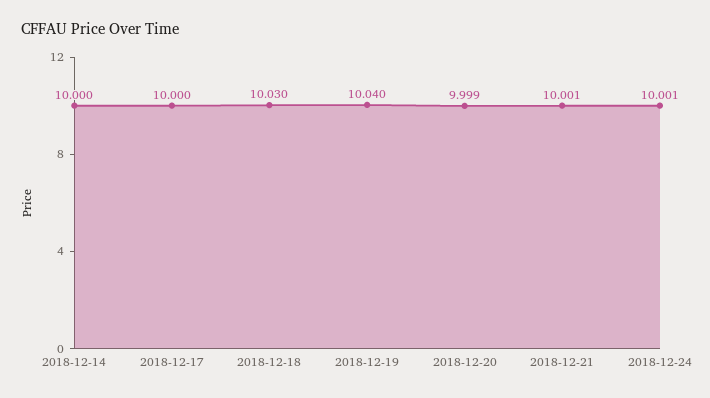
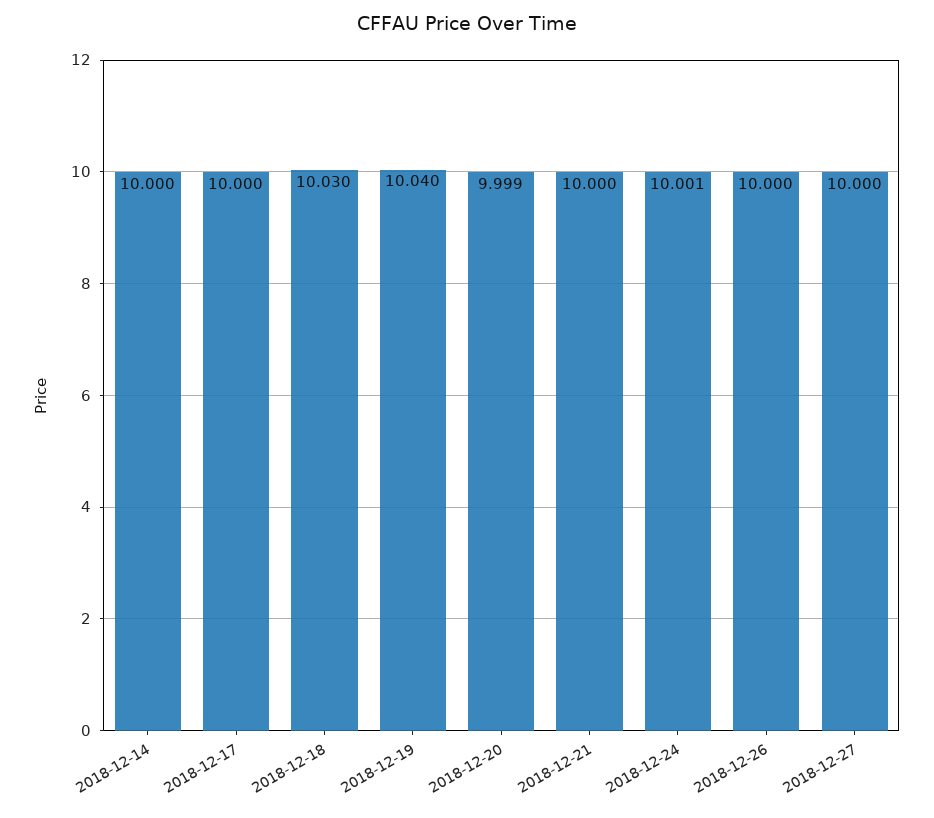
2018-12-21: 10.001 -> 10
2018-12-26: none -> 10
2018-12-27: none -> 10

